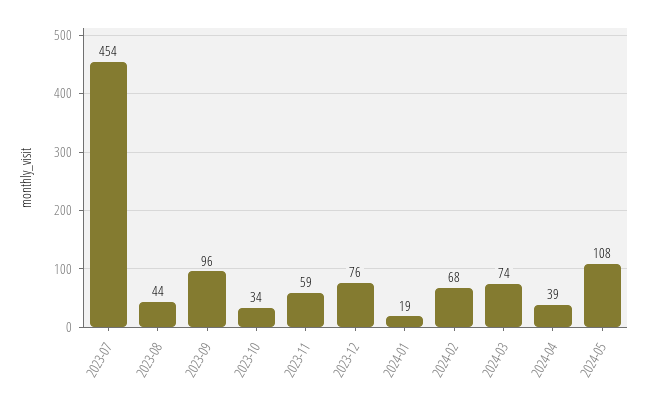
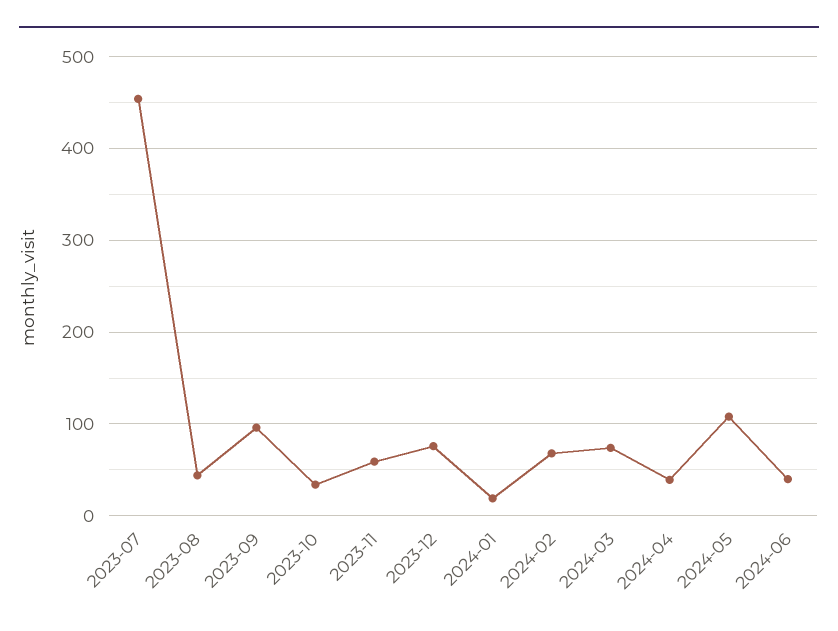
2024-06: none -> 40

